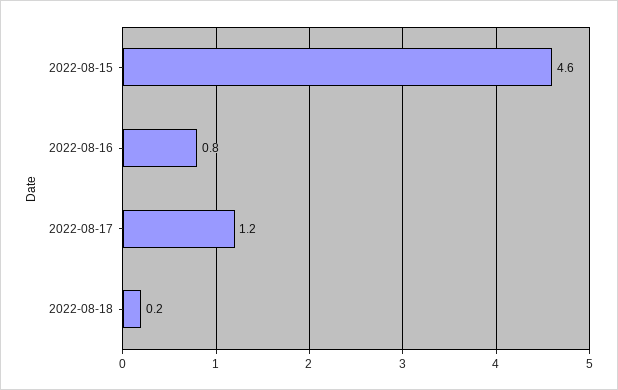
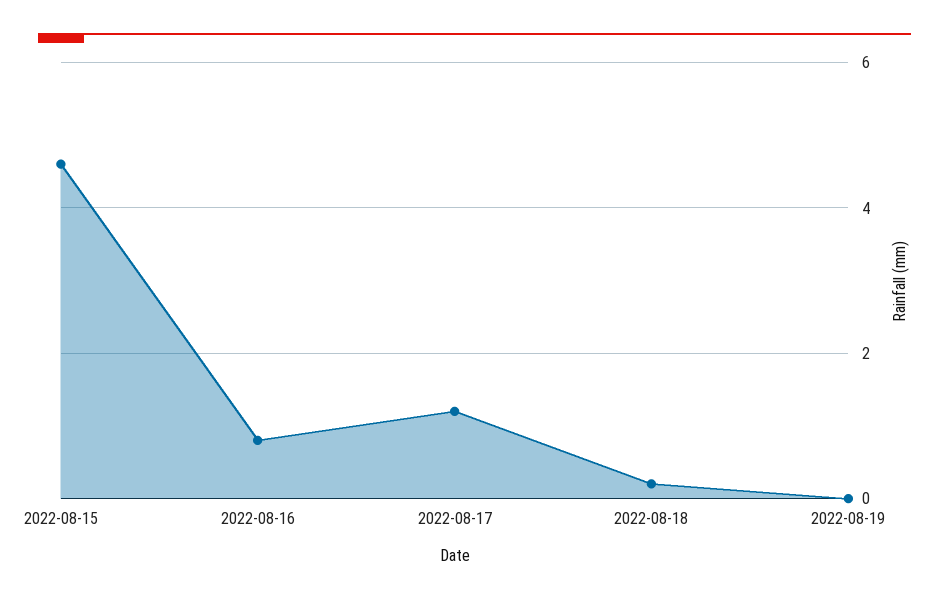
2022-08-19: none -> 0

